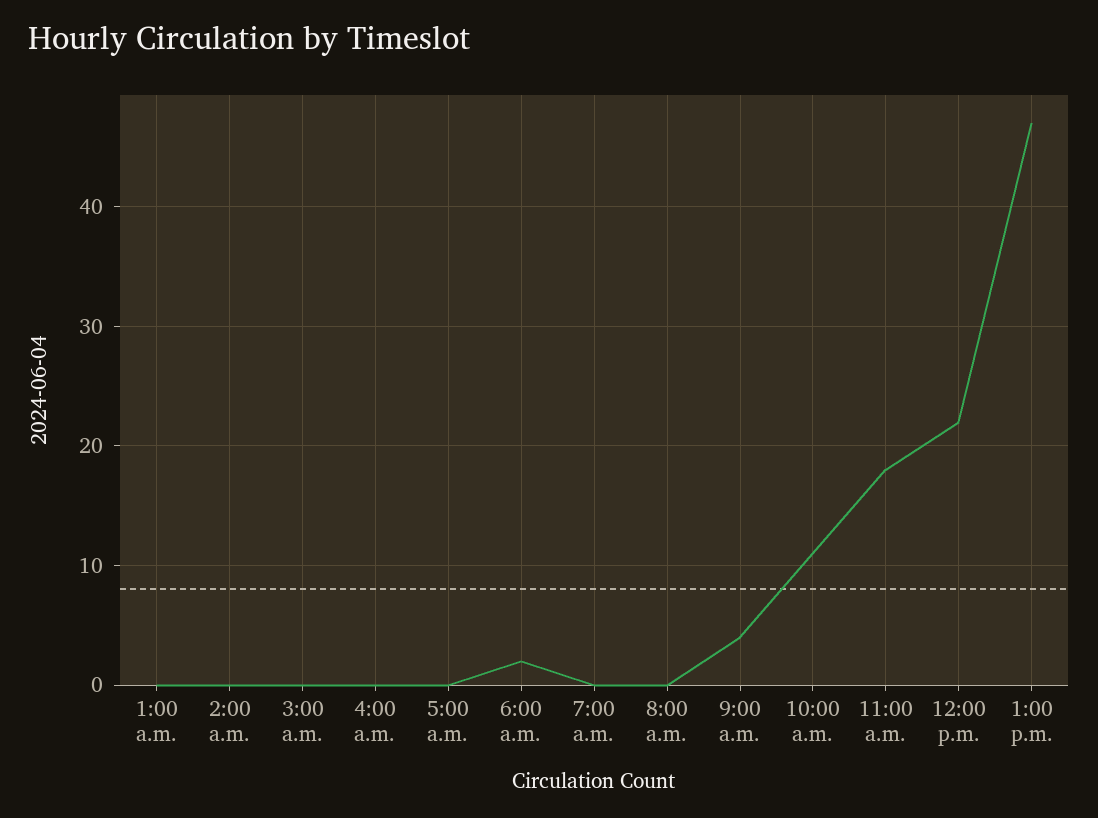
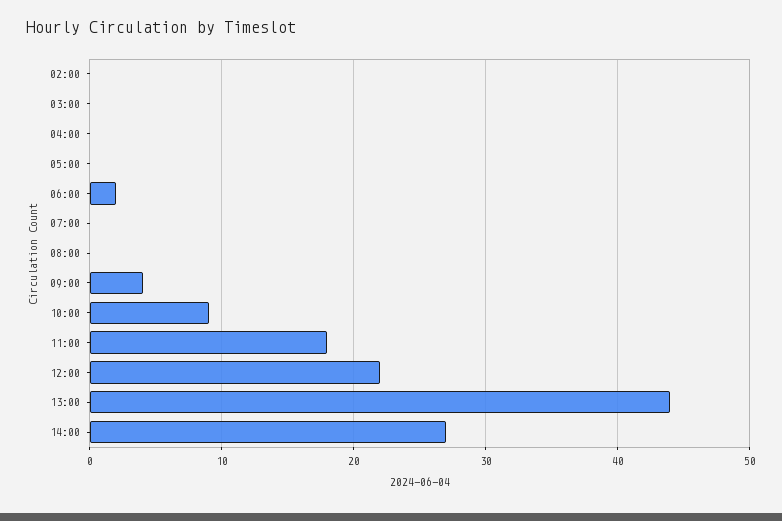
1:00 a.m.: 0 -> none
10:00 a.m.: 11 -> 9
1:00 p.m.: 47 -> 44
14:00: none -> 27

